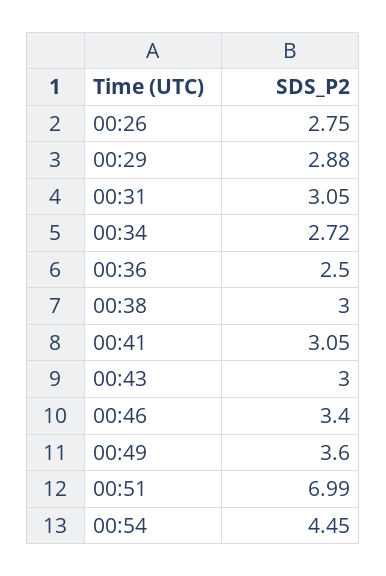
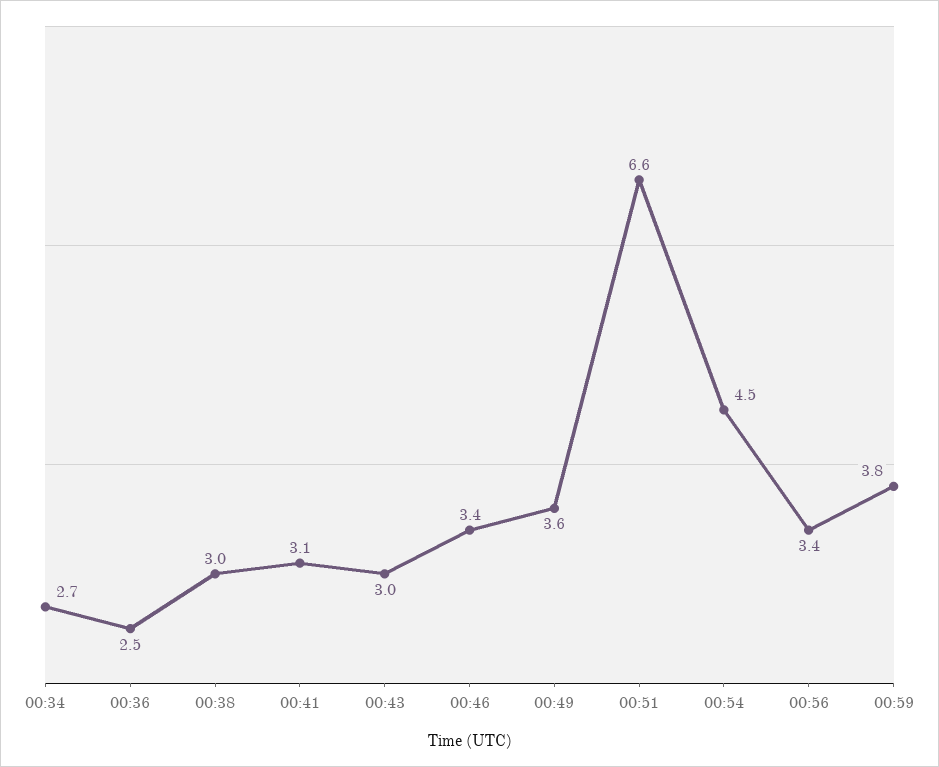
00:26: 2.75 -> none
00:29: 2.88 -> none
00:31: 3.05 -> none
00:51: 6.99 -> 6.6
00:56: none -> 3.4
00:59: none -> 3.8

